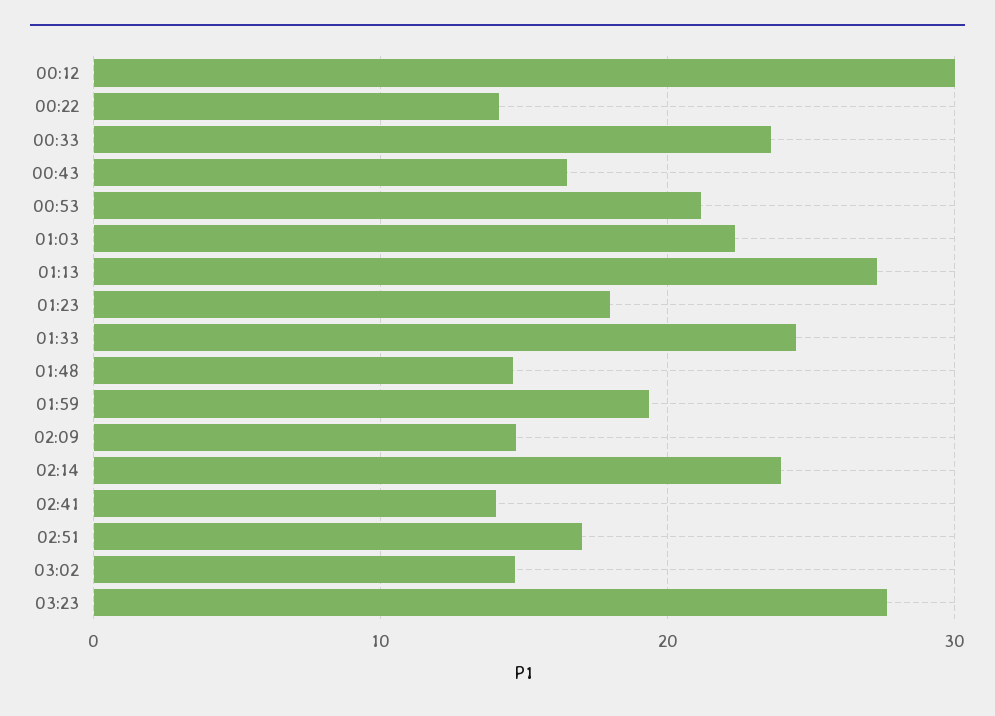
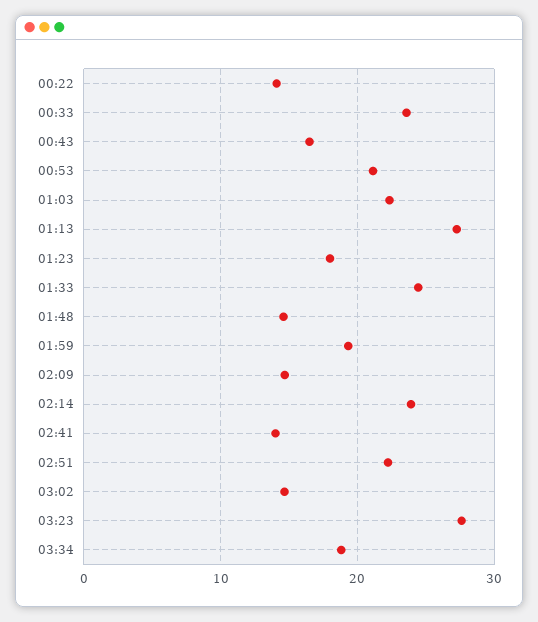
00:12: 30 -> none
02:51: 17 -> 22
03:34: none -> 19

